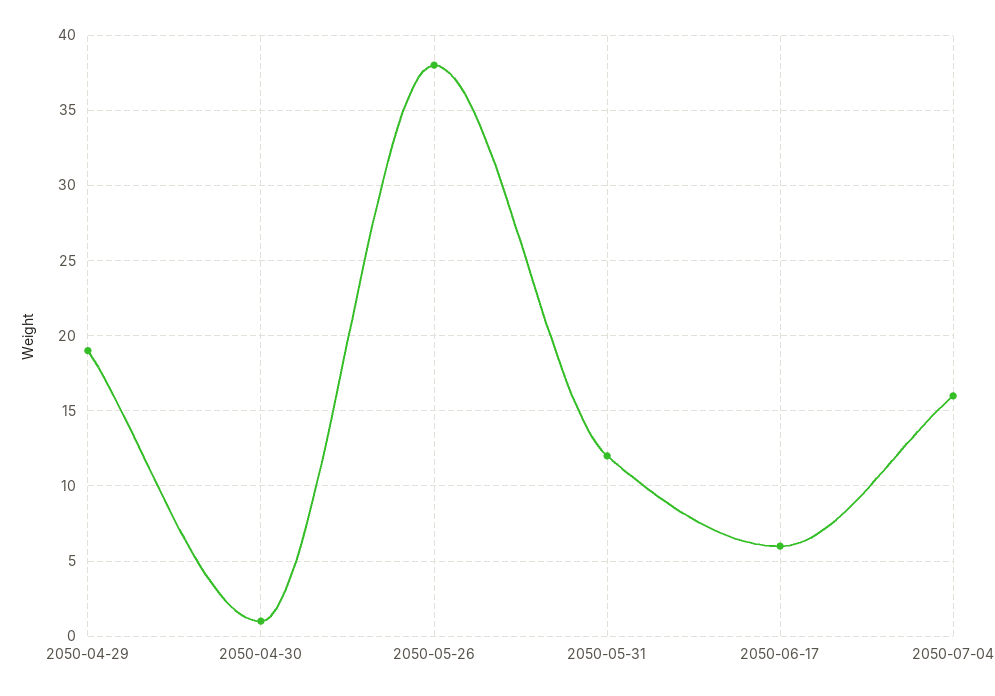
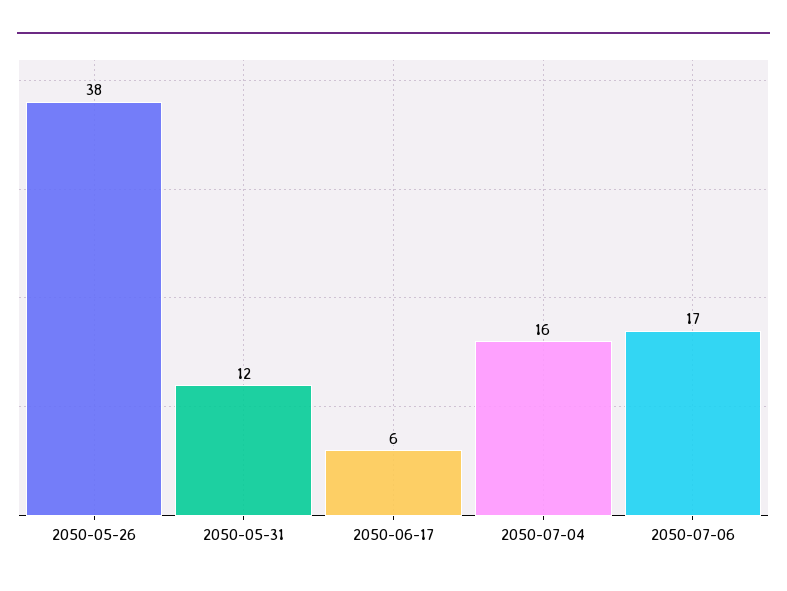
2050-04-29: 19 -> none
2050-04-30: 1 -> none
2050-07-06: none -> 17

